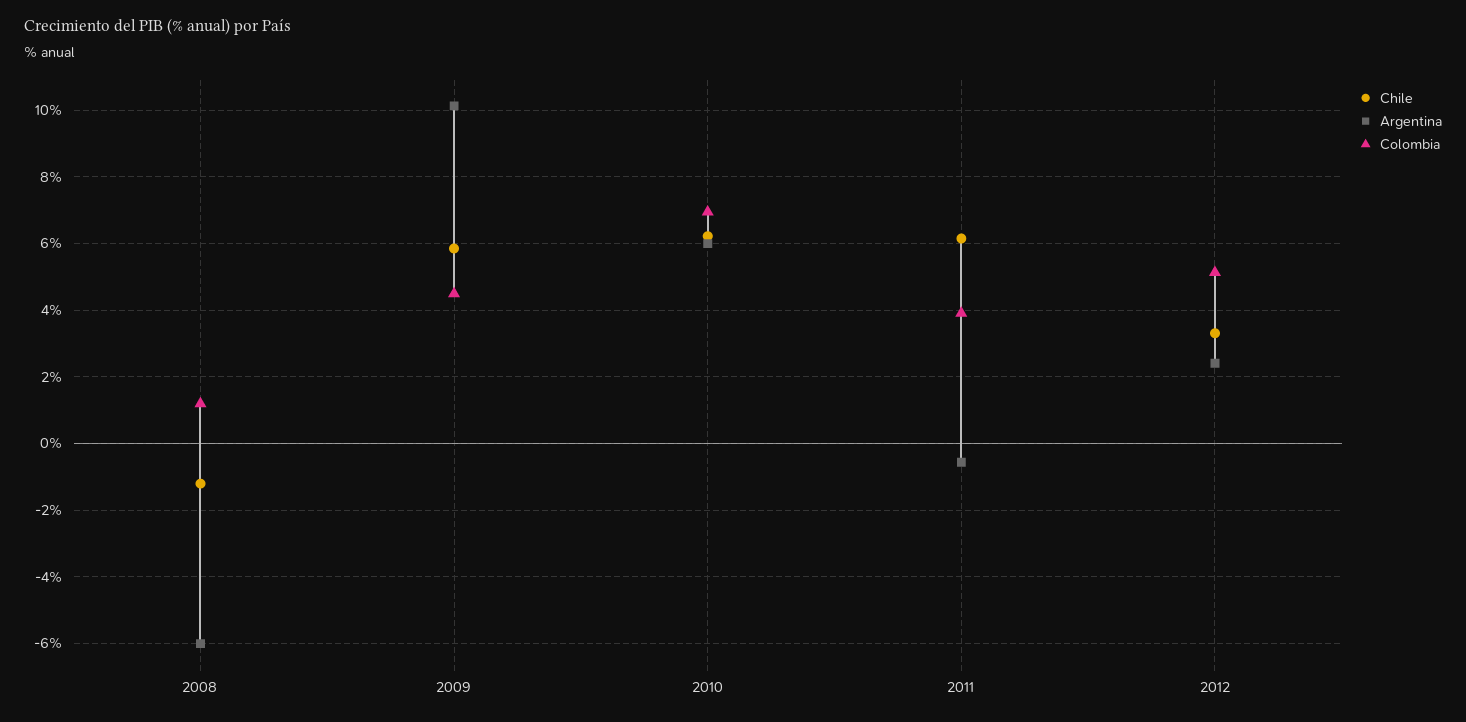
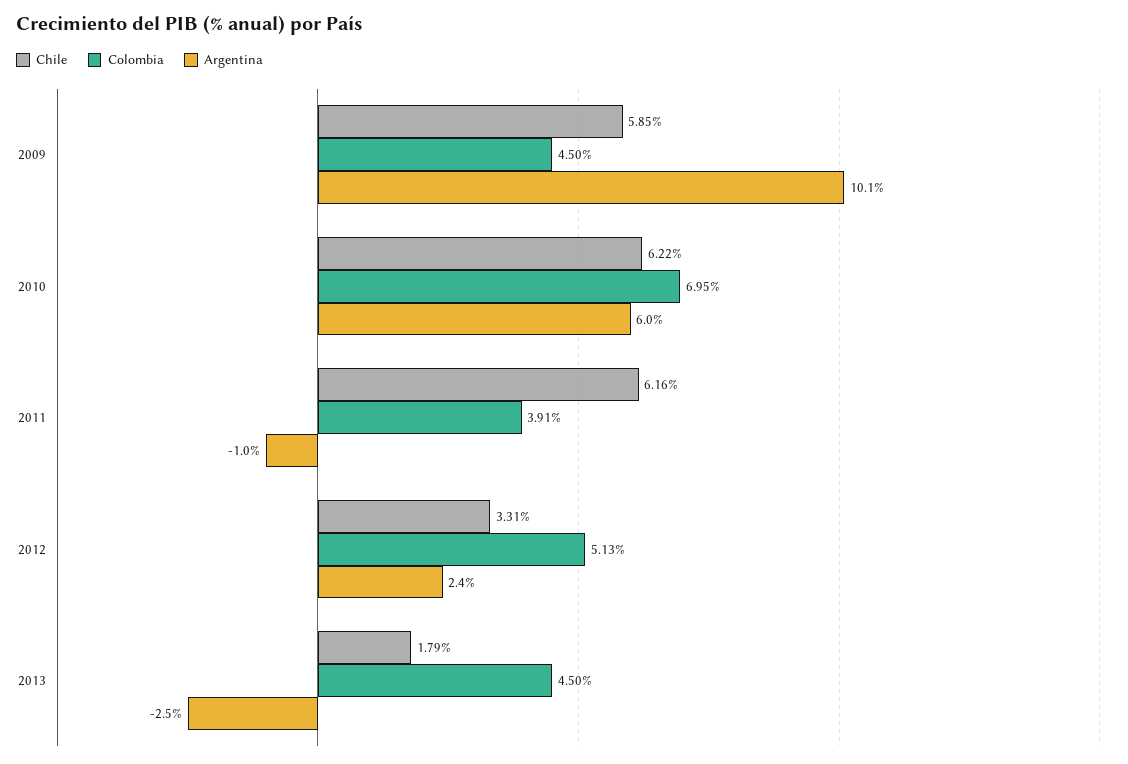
Chile, 2008: -1.2 -> none
Argentina, 2008: -6 -> none
Colombia, 2008: 1.2 -> none
Argentina, 2011: -0.6 -> -1
Chile, 2013: none -> 1.79
Colombia, 2013: none -> 4.5
Argentina, 2013: none -> -2.5

